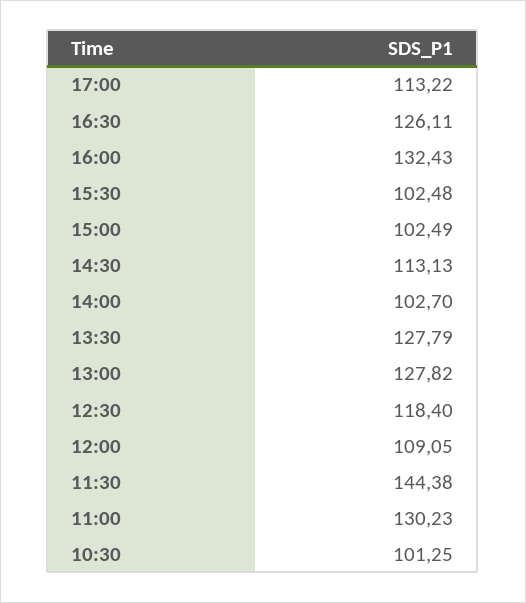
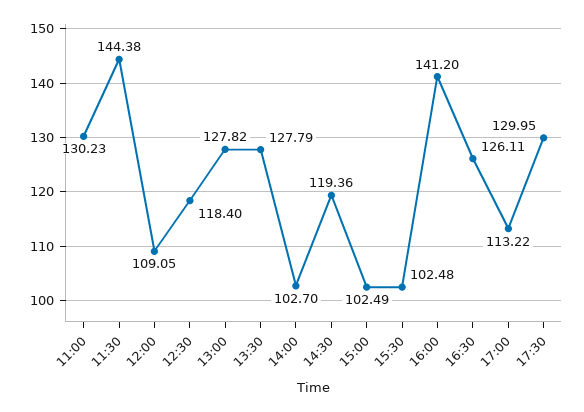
16:00: 132.43 -> 141.2
14:30: 113.13 -> 119.36
10:30: 101.25 -> none
17:30: none -> 129.95

